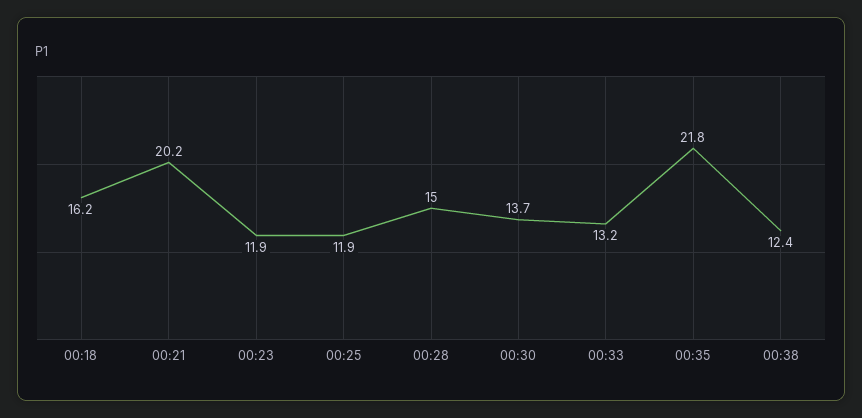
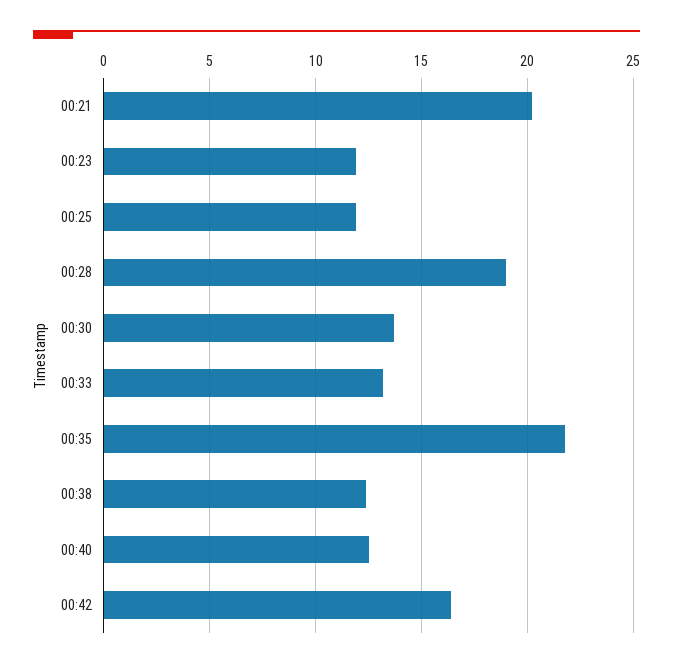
00:18: 16.2 -> none
00:28: 15 -> 19
00:40: none -> 12.5
00:42: none -> 16.5

